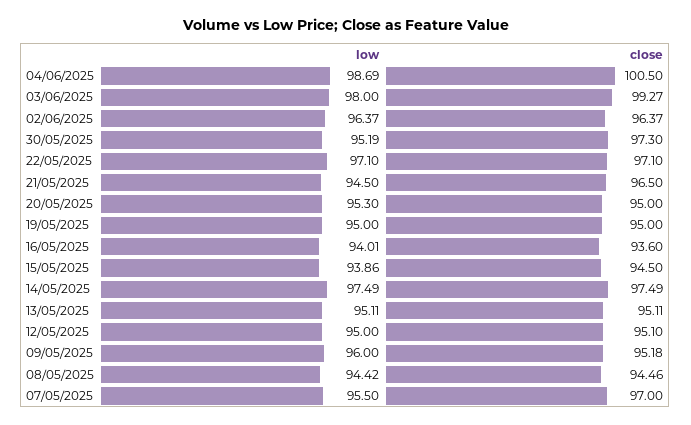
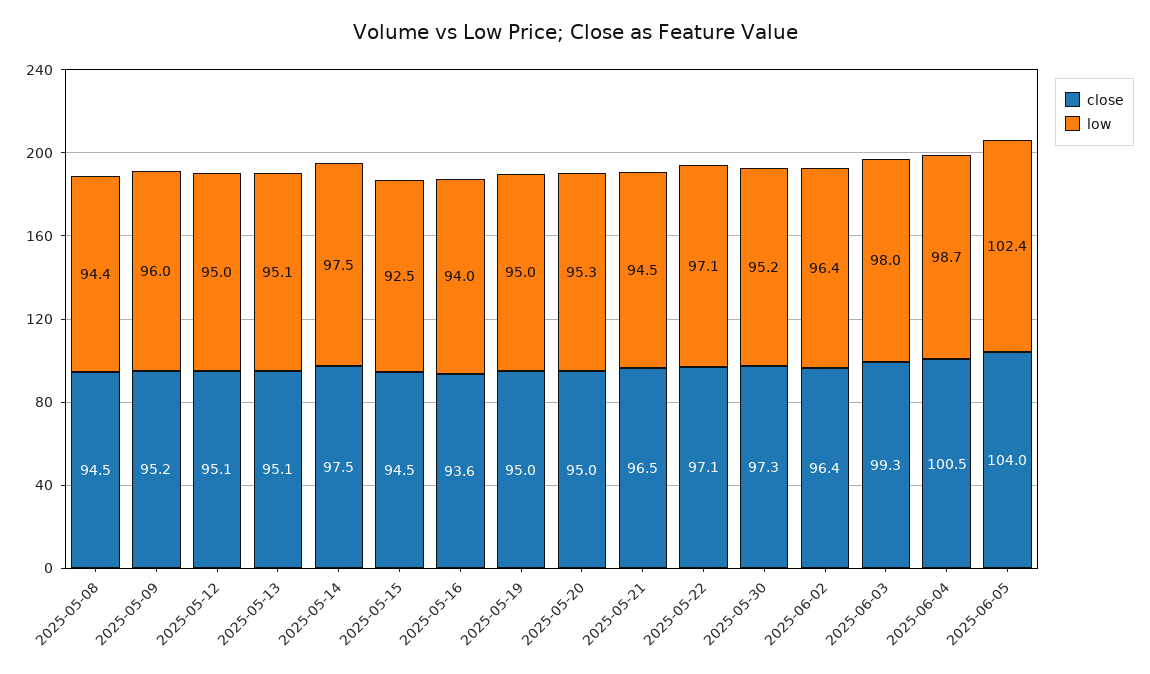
low, 15/05/2025: 93.86 -> 92.5
low, 07/05/2025: 95.5 -> none
close, 07/05/2025: 97 -> none
close, 2025-06-05: none -> 104
low, 2025-06-05: none -> 102.4

